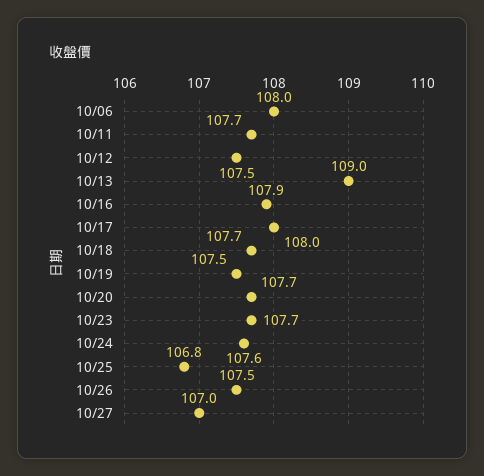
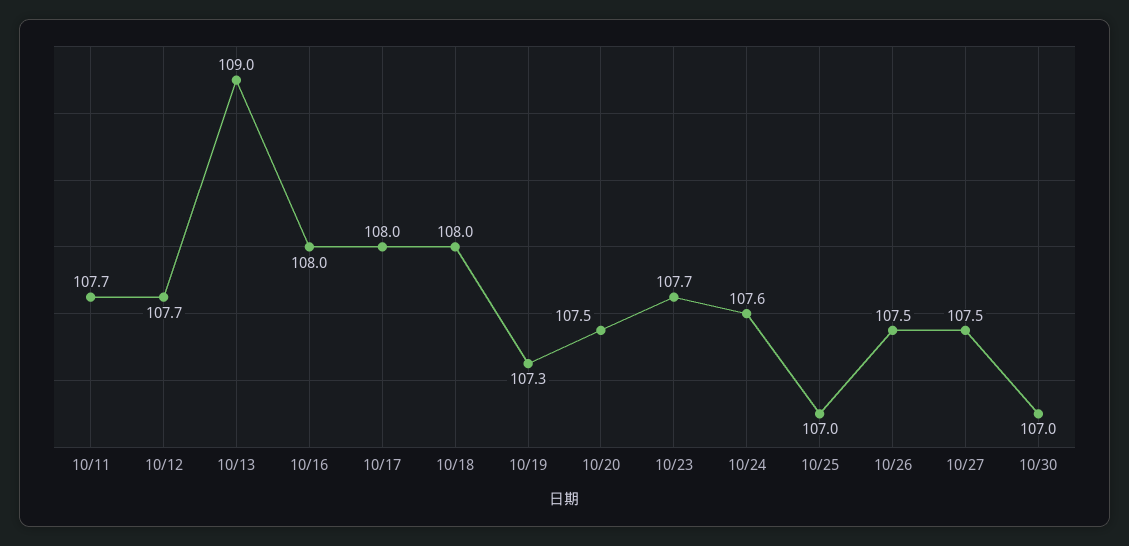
10/06: 108 -> none
10/12: 107.5 -> 107.7
10/16: 107.9 -> 108
10/18: 107.7 -> 108
10/19: 107.5 -> 107.3
10/20: 107.7 -> 107.5
10/25: 106.8 -> 107
10/27: 107 -> 107.5
10/30: none -> 107

